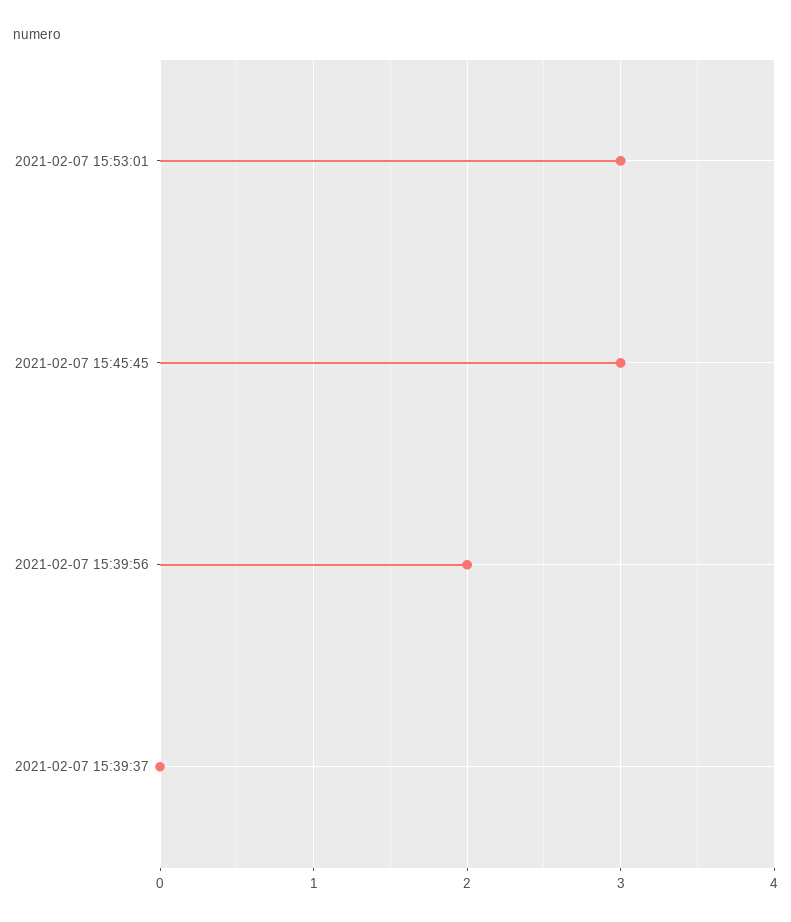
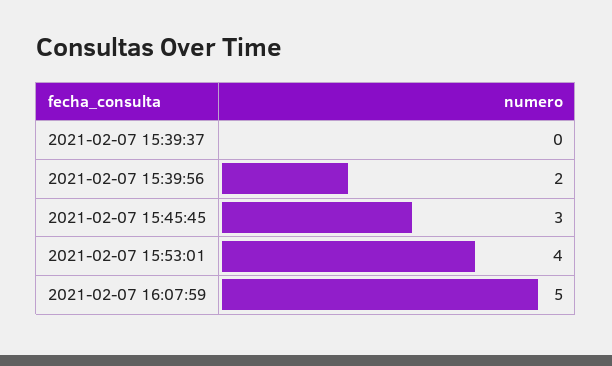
2021-02-07 15:53:01: 3 -> 4
2021-02-07 16:07:59: none -> 5

